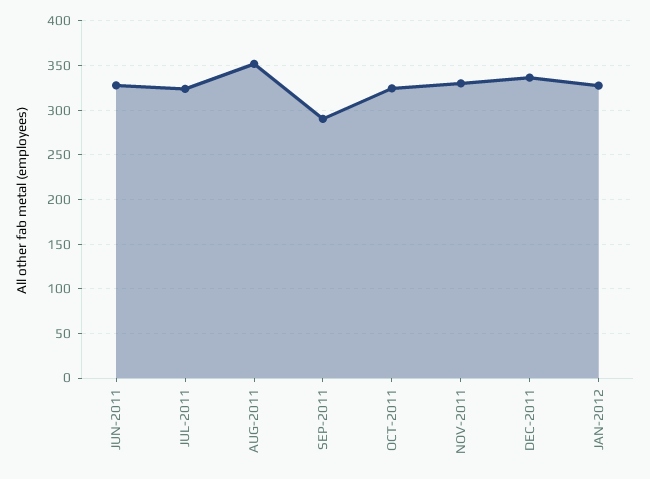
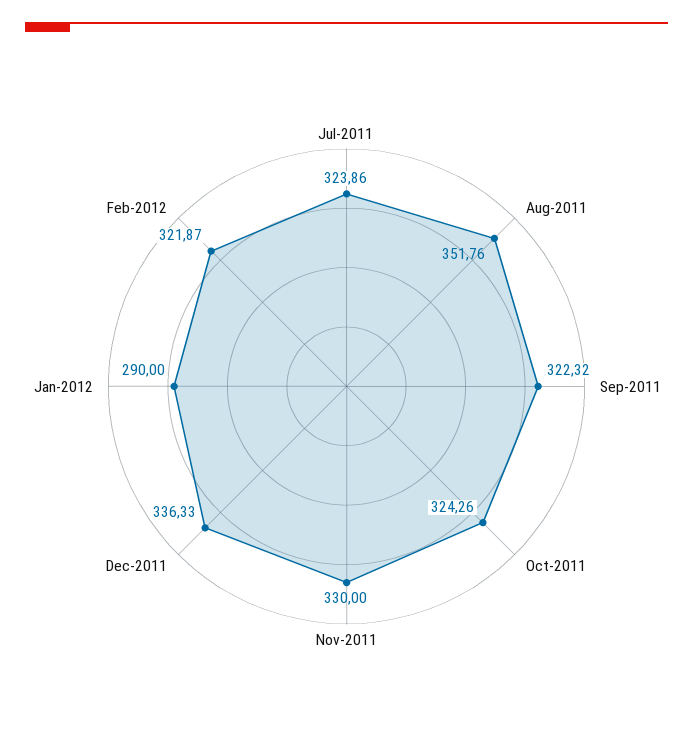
JUN-2011: 330 -> none
SEP-2011: 290 -> 322.32
JAN-2012: 330 -> 290
Feb-2012: none -> 321.87

